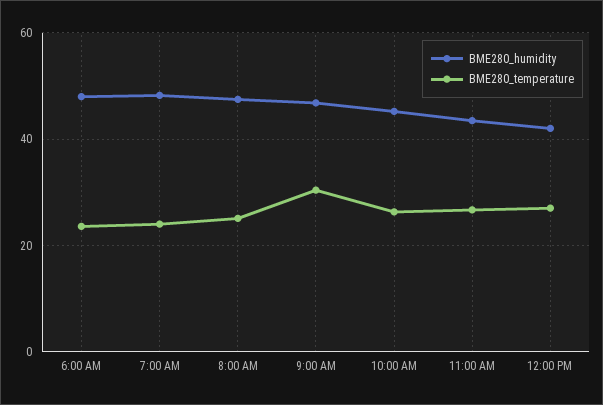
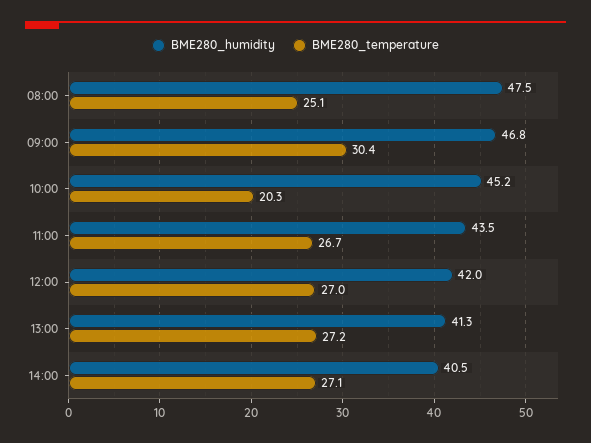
BME280_humidity, 6:00 AM: 48 -> none
BME280_temperature, 6:00 AM: 24 -> none
BME280_humidity, 7:00 AM: 48 -> none
BME280_temperature, 7:00 AM: 24 -> none
BME280_temperature, 10:00 AM: 26 -> 20.3
BME280_humidity, 13:00: none -> 41.3
BME280_temperature, 13:00: none -> 27.2
BME280_humidity, 14:00: none -> 40.5
BME280_temperature, 14:00: none -> 27.1

